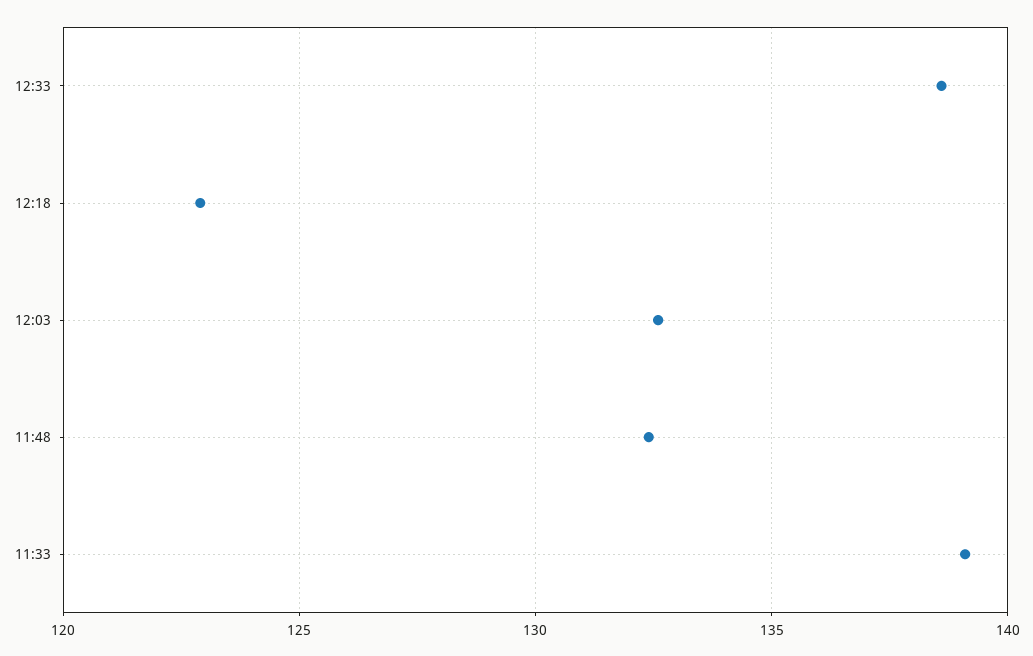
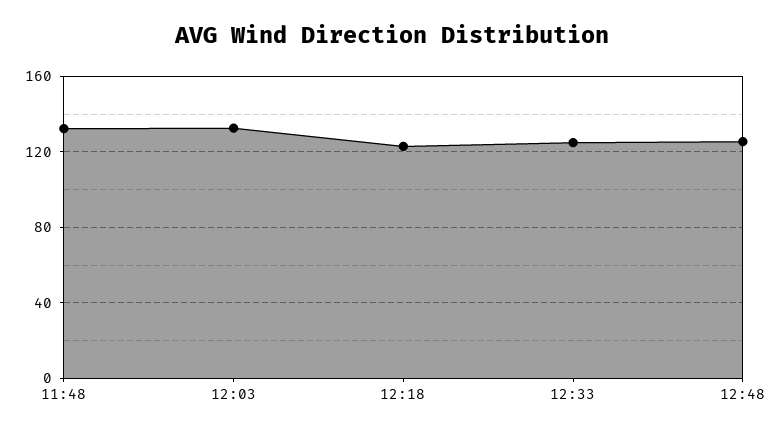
12:33: 138.5 -> 125
11:33: 139 -> none
12:48: none -> 125

